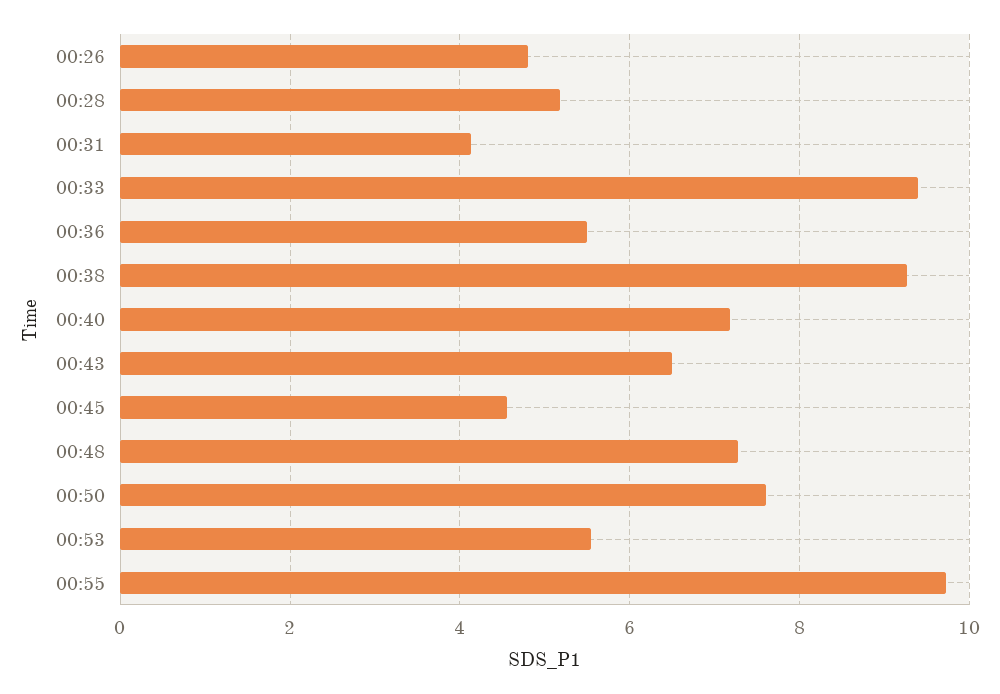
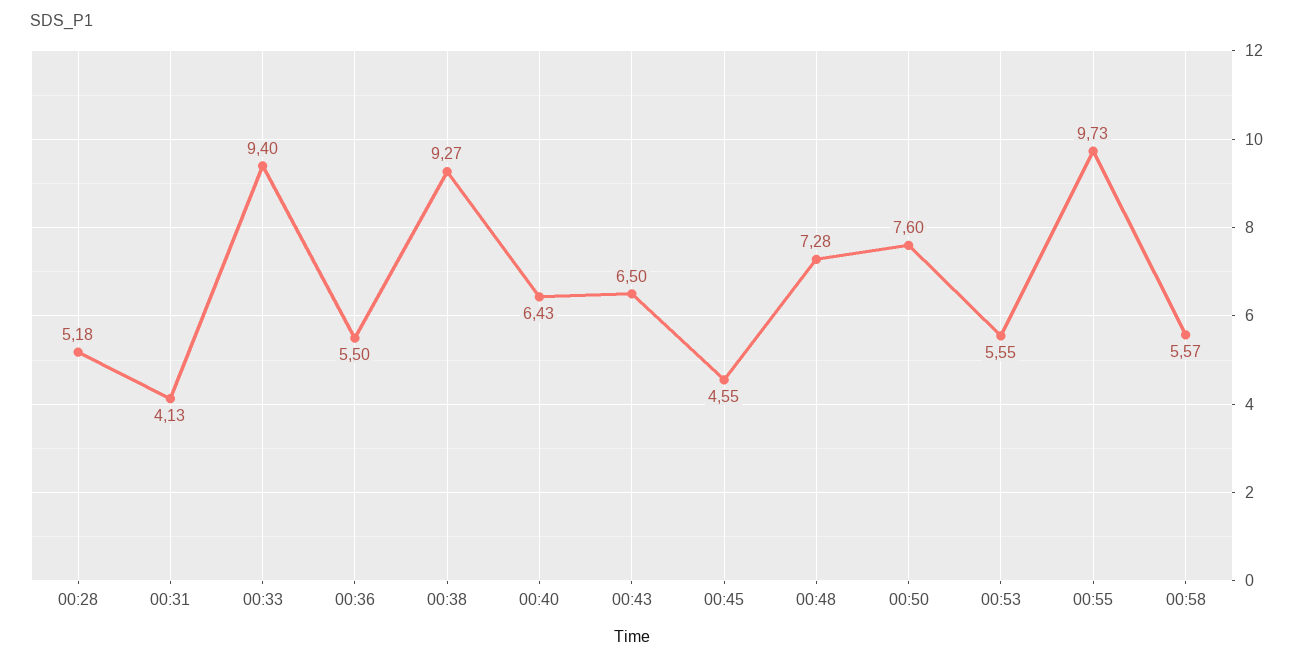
00:26: 4.8 -> none
00:40: 7.2 -> 6.43
00:58: none -> 5.57

